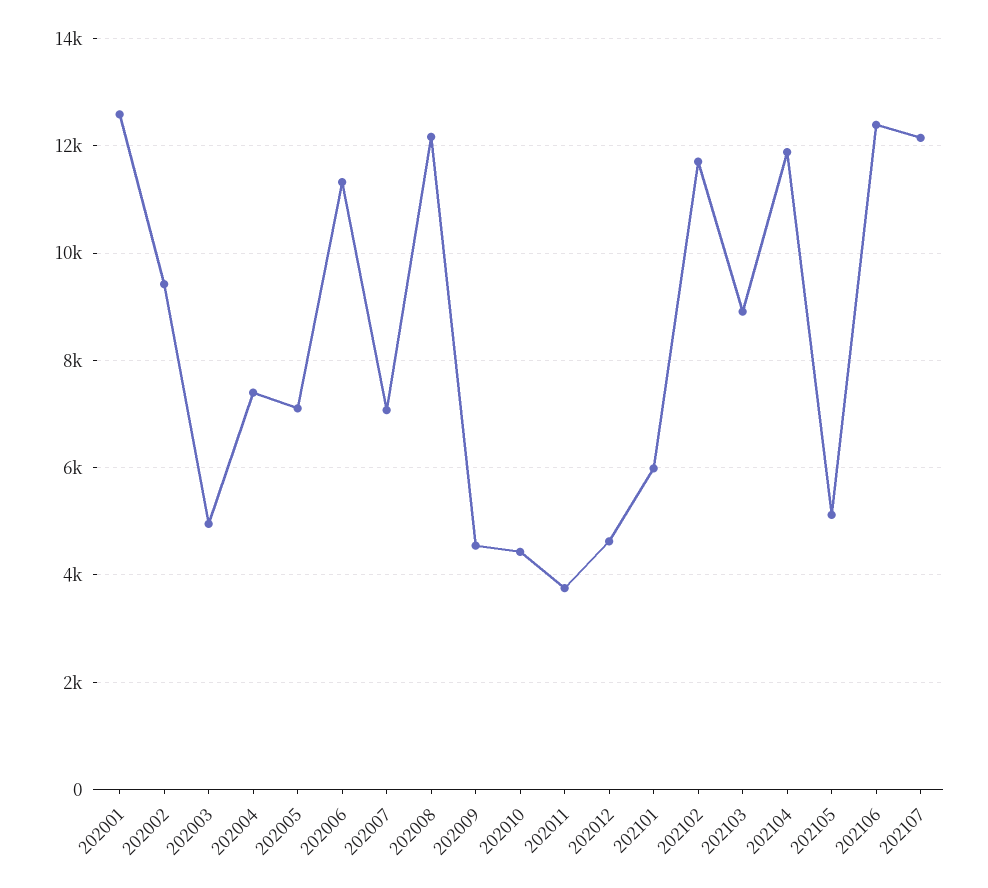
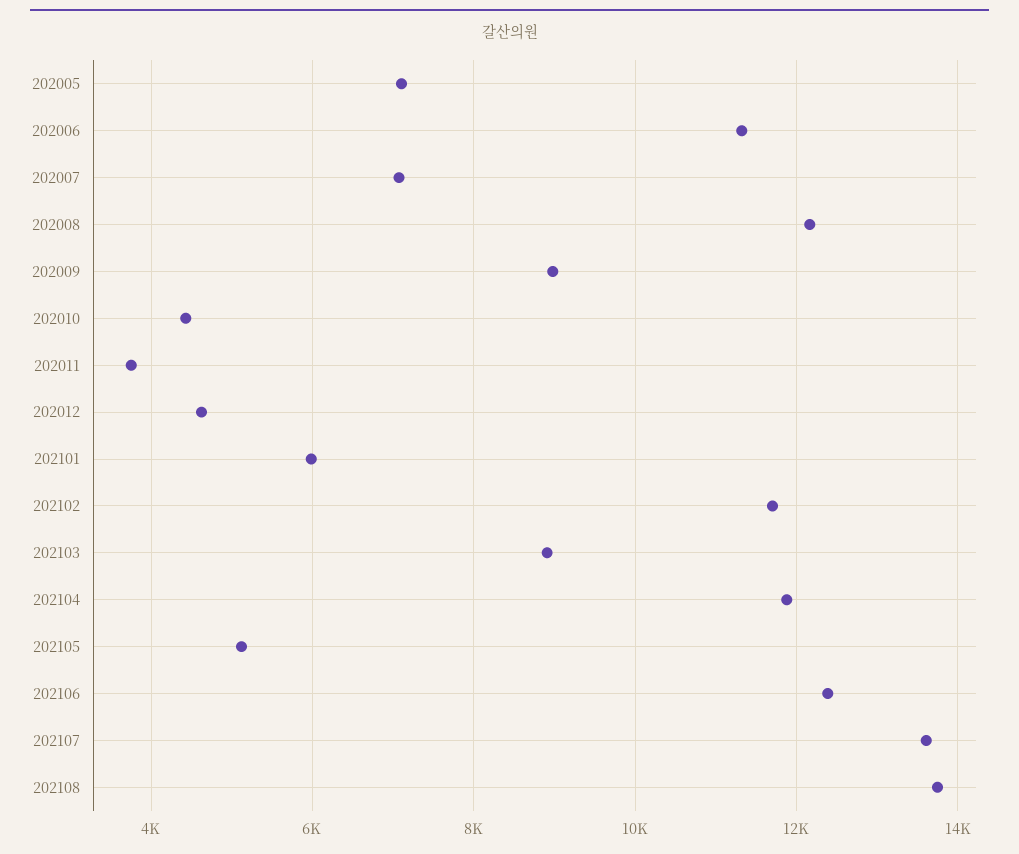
202001: 12600 -> none
202002: 9400 -> none
202003: 5000 -> none
202004: 7400 -> none
202009: 4600 -> 9000
202107: 12200 -> 13600
202108: none -> 13800

